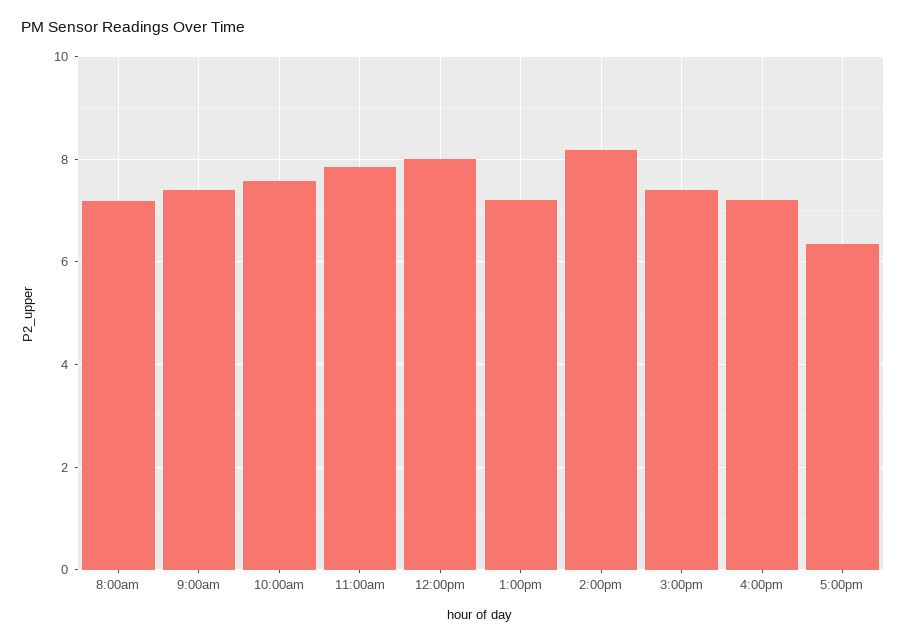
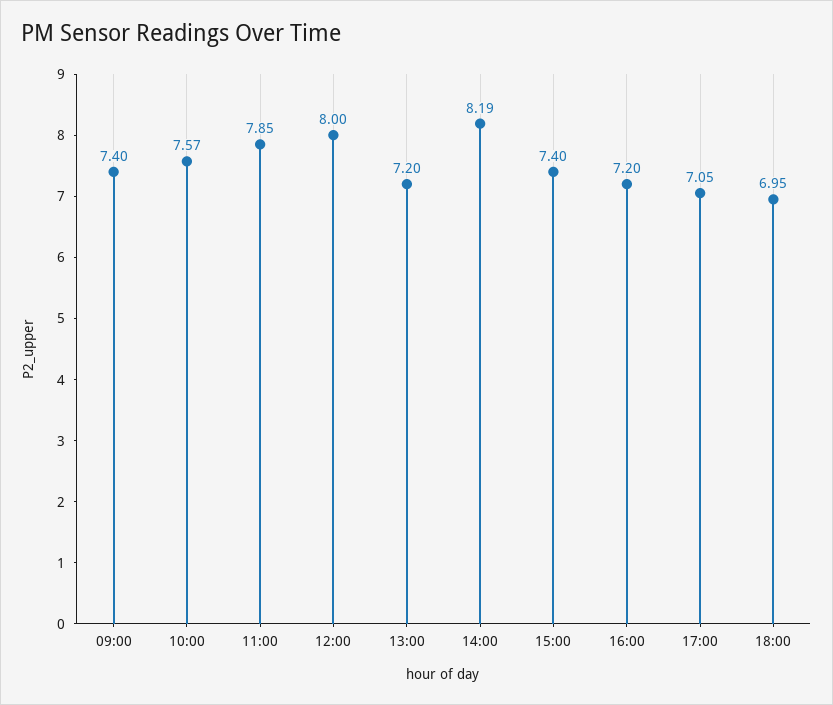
8:00am: 7.2 -> none
5:00pm: 6.4 -> 7.05
18:00: none -> 6.95

